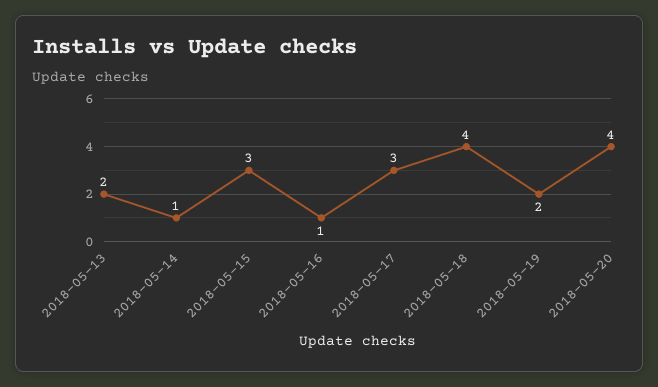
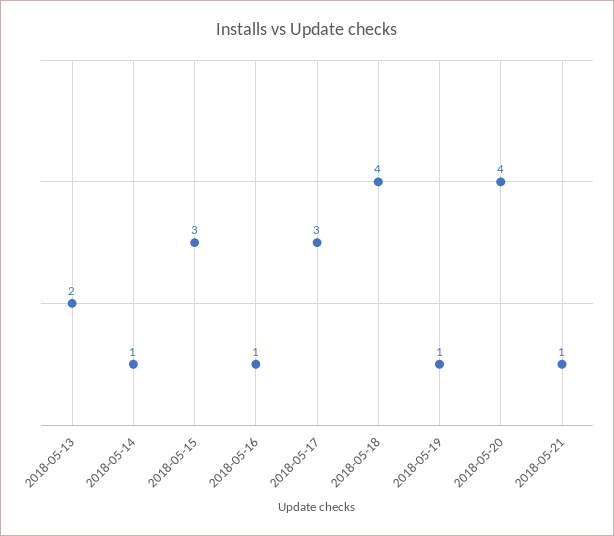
2018-05-19: 2 -> 1
2018-05-21: none -> 1

